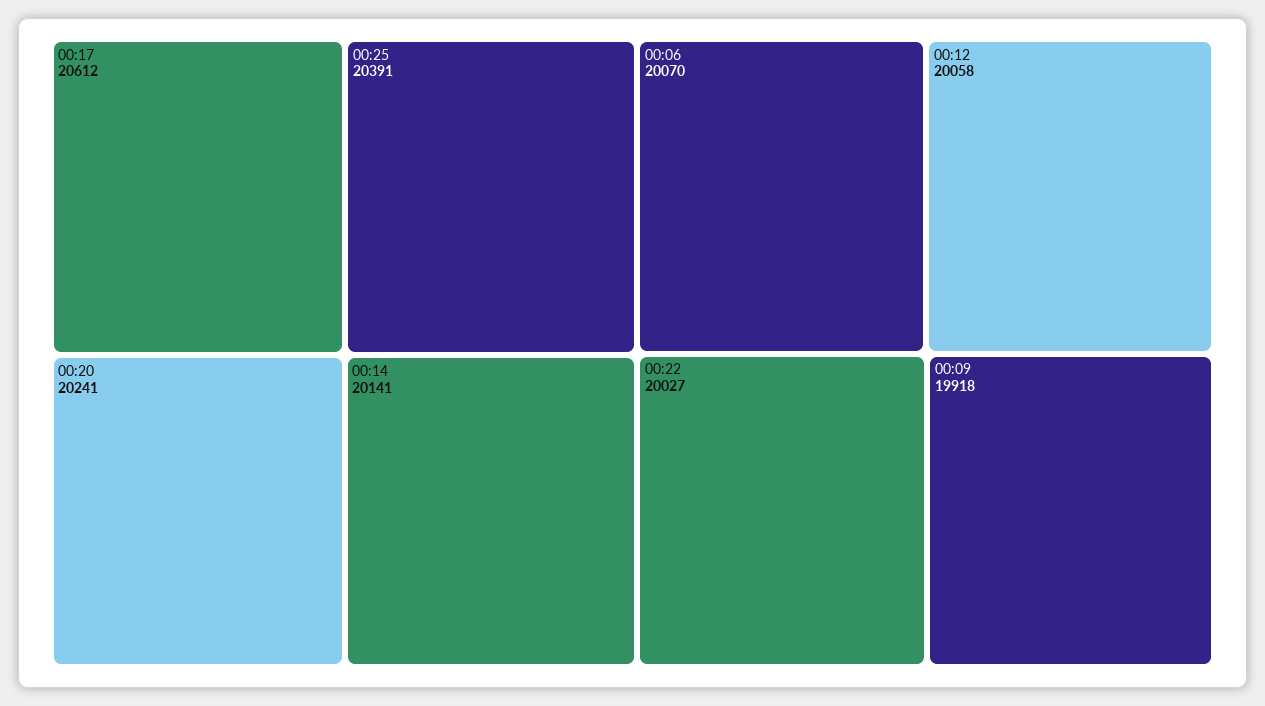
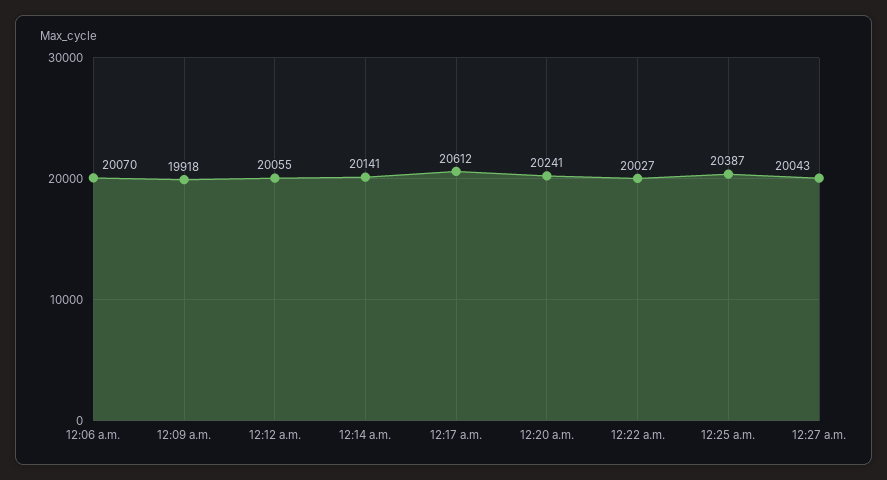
00:25: 20391 -> 20387
00:12: 20058 -> 20055
12:27 a.m.: none -> 20043

